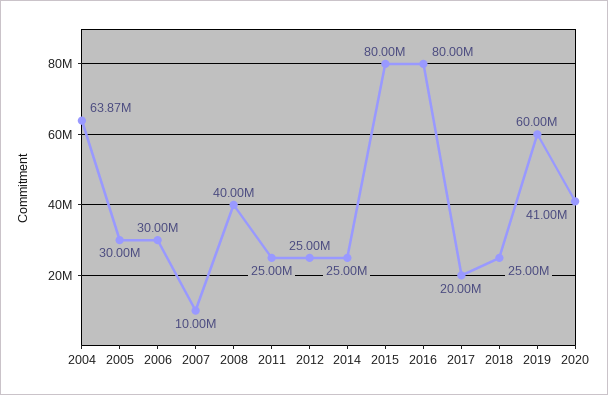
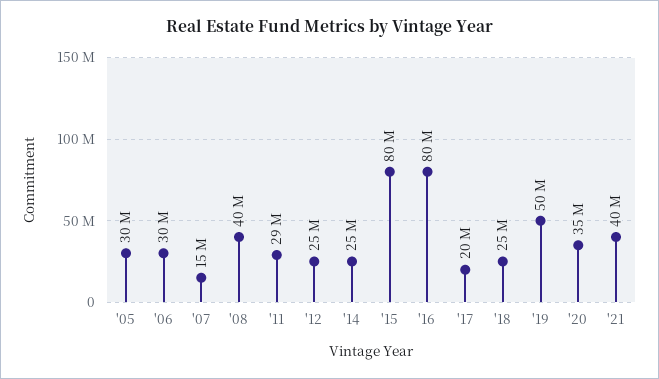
2004: 63870000 -> none
2007: 10000000 -> 15000000
2011: 25000000 -> 29000000
2019: 60000000 -> 50000000
2020: 41000000 -> 35000000
'21: none -> 40000000

